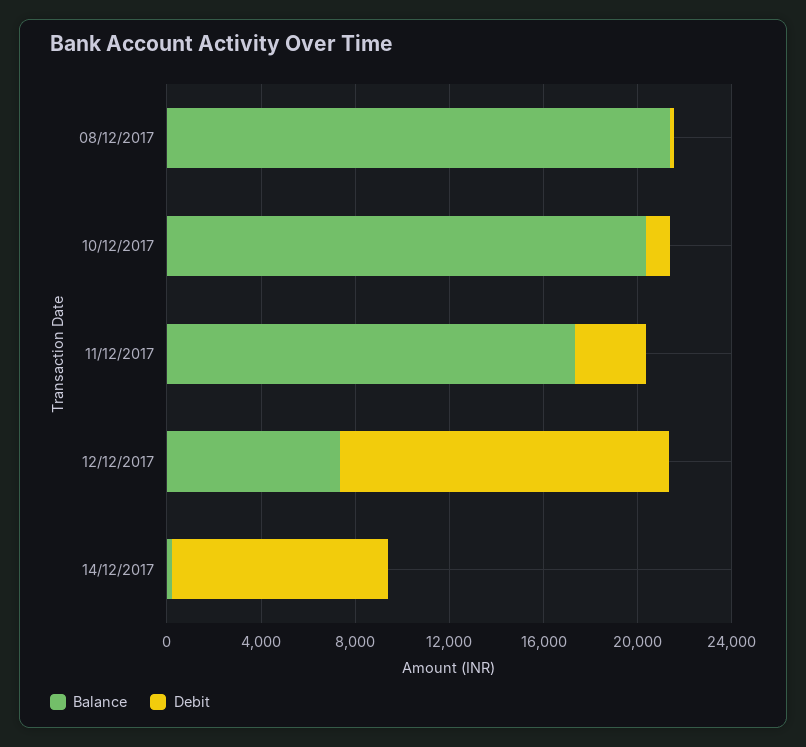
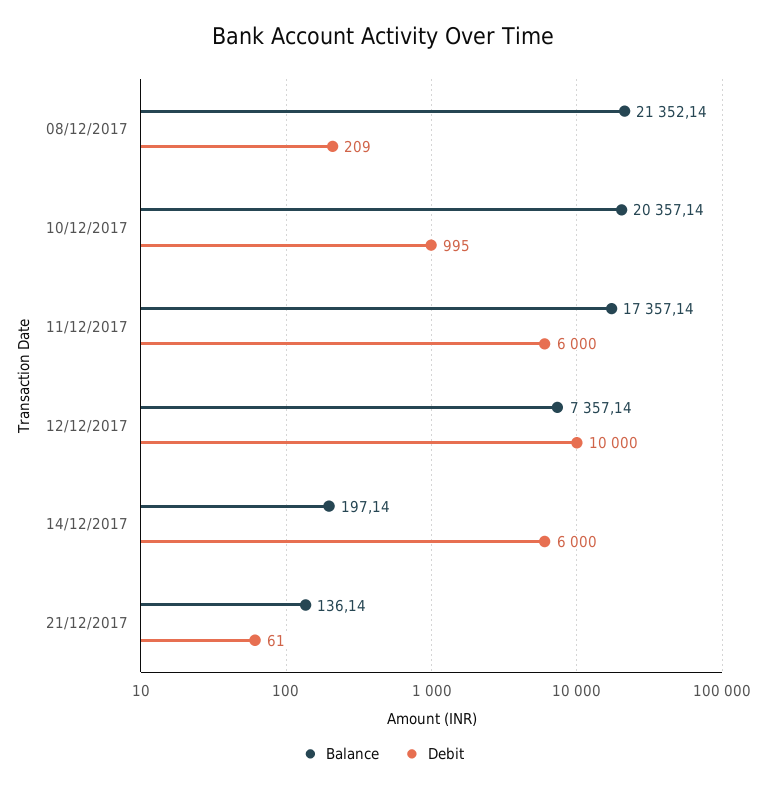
Debit, 11/12/2017: 3000 -> 6000
Debit, 12/12/2017: 14000 -> 10000
Debit, 14/12/2017: 9000 -> 6000
Balance, 21/12/2017: none -> 136.14
Debit, 21/12/2017: none -> 61

